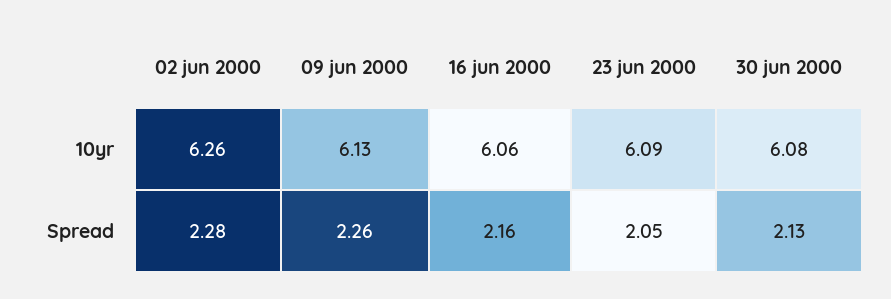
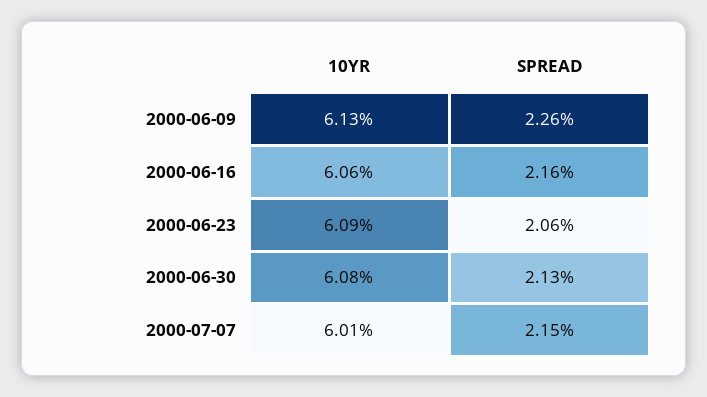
02 jun 2000, 10yr: 6.26 -> none
02 jun 2000, Spread: 2.28 -> none
23 jun 2000, Spread: 2.05 -> 2.06
2000-07-07, 10yr: none -> 6.01
2000-07-07, Spread: none -> 2.15

